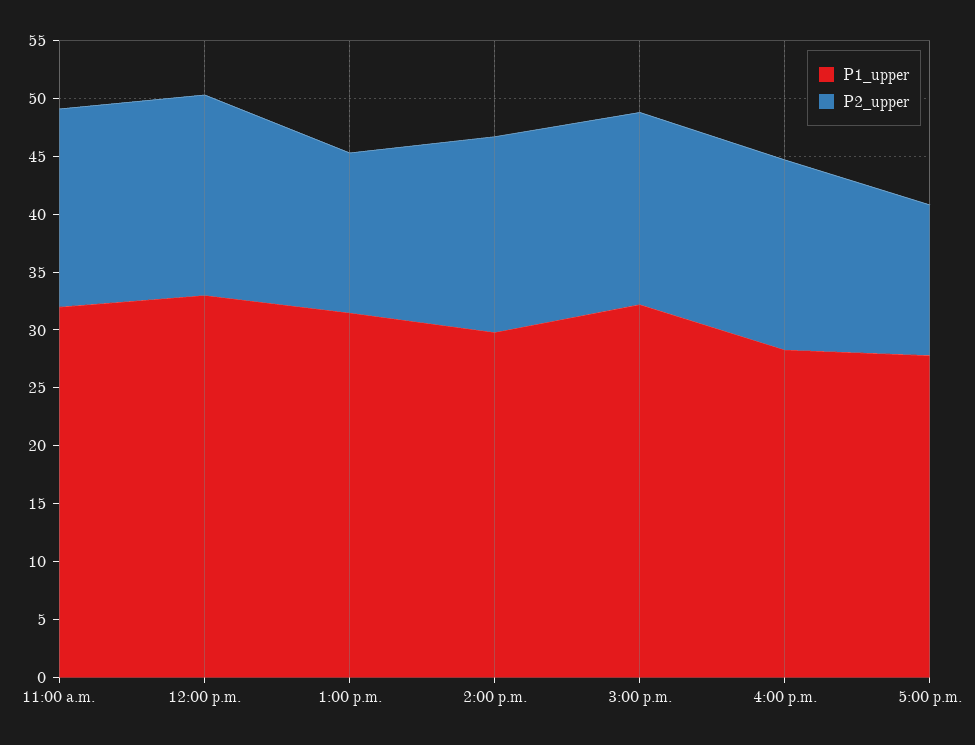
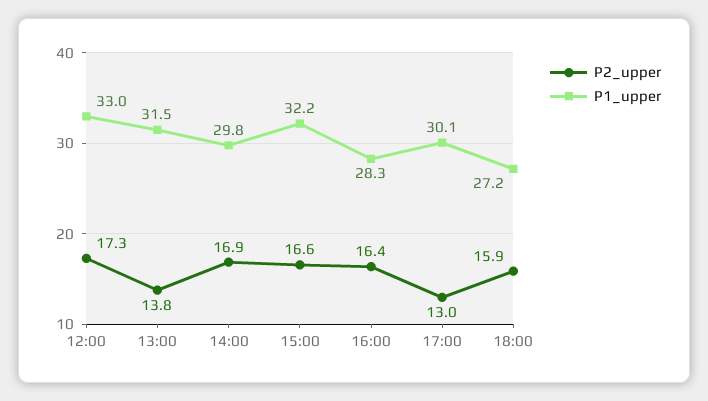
P1_upper, 11:00 a.m.: 32 -> none
P2_upper, 11:00 a.m.: 17 -> none
P1_upper, 5:00 p.m.: 28 -> 30.1
P2_upper, 18:00: none -> 15.9
P1_upper, 18:00: none -> 27.2

